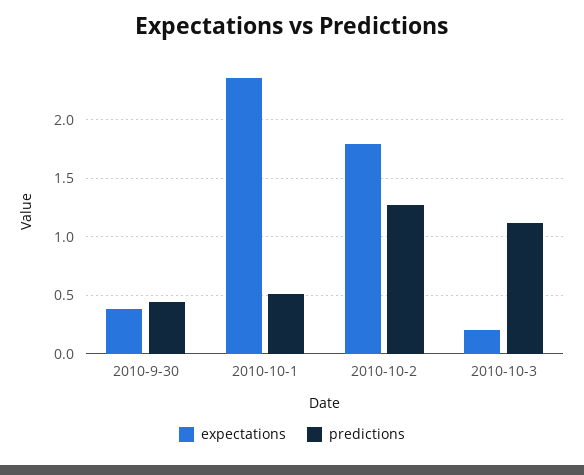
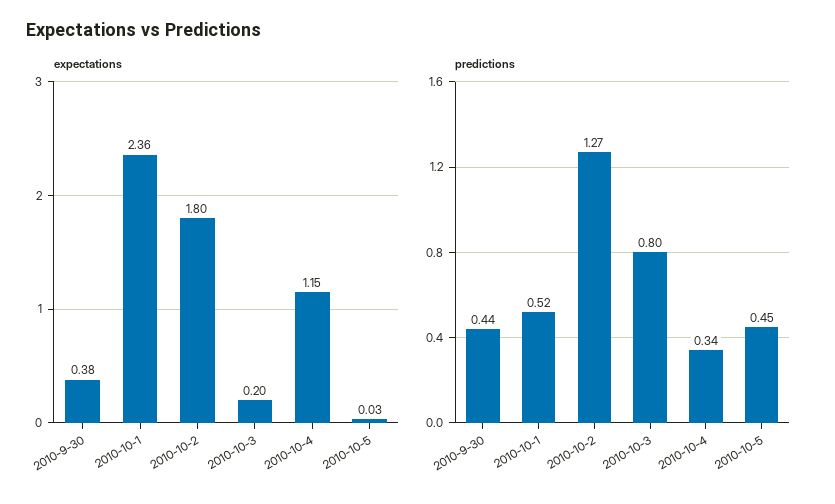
predictions, 2010-10-3: 1.1 -> 0.8
expectations, 2010-10-4: none -> 1.15
expectations, 2010-10-5: none -> 0.03
predictions, 2010-10-4: none -> 0.34
predictions, 2010-10-5: none -> 0.45

